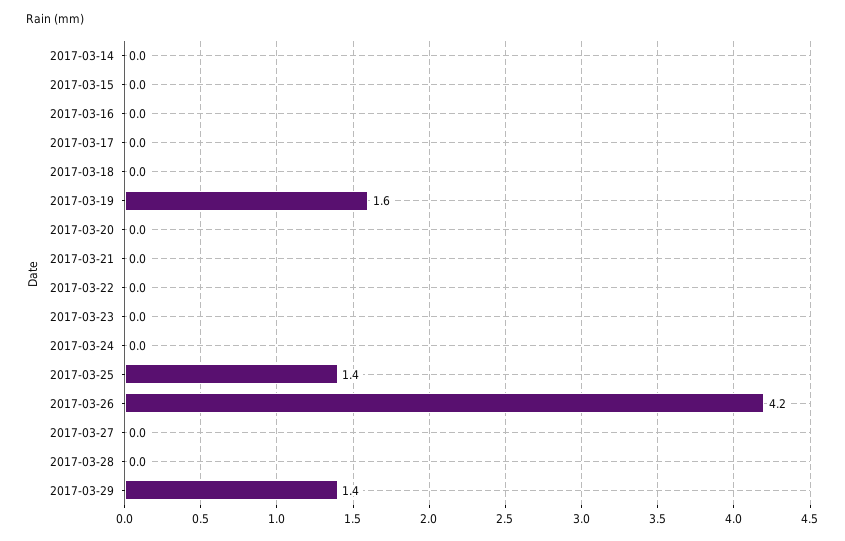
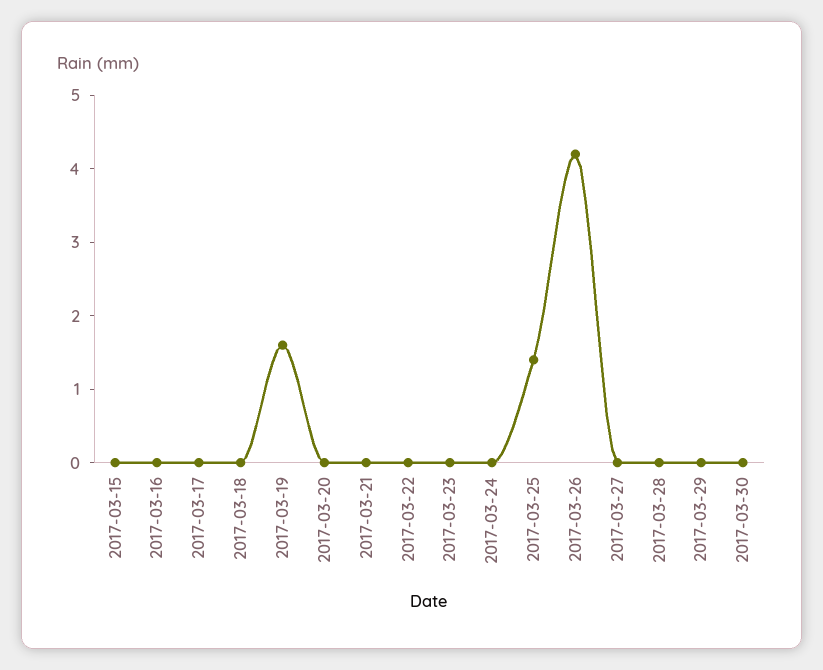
2017-03-14: 0 -> none
2017-03-29: 1.4 -> 0
2017-03-30: none -> 0

